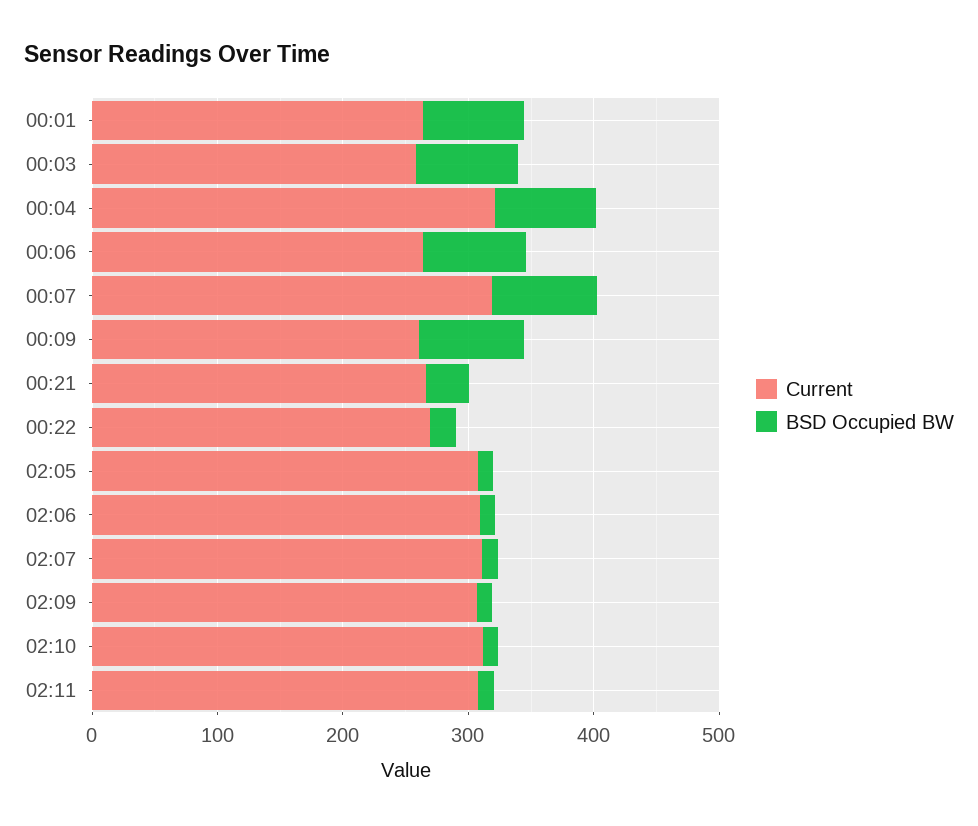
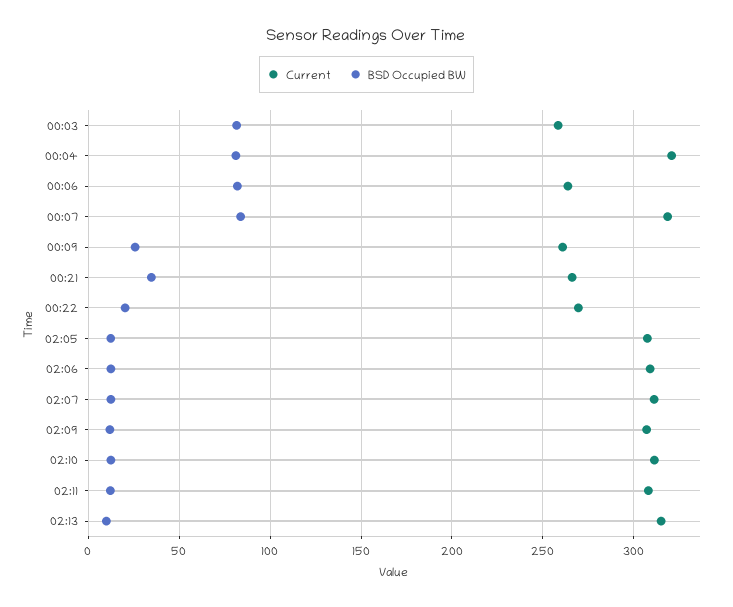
Current, 00:01: 260 -> none
BSD Occupied BW, 00:01: 80 -> none
BSD Occupied BW, 00:09: 80 -> 25
Current, 02:13: none -> 315
BSD Occupied BW, 02:13: none -> 10

